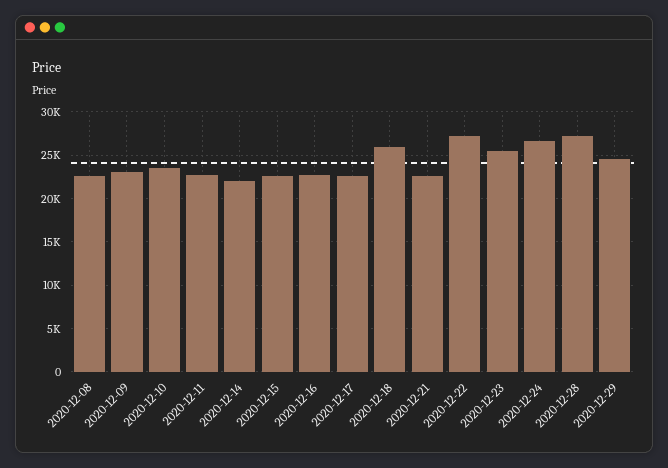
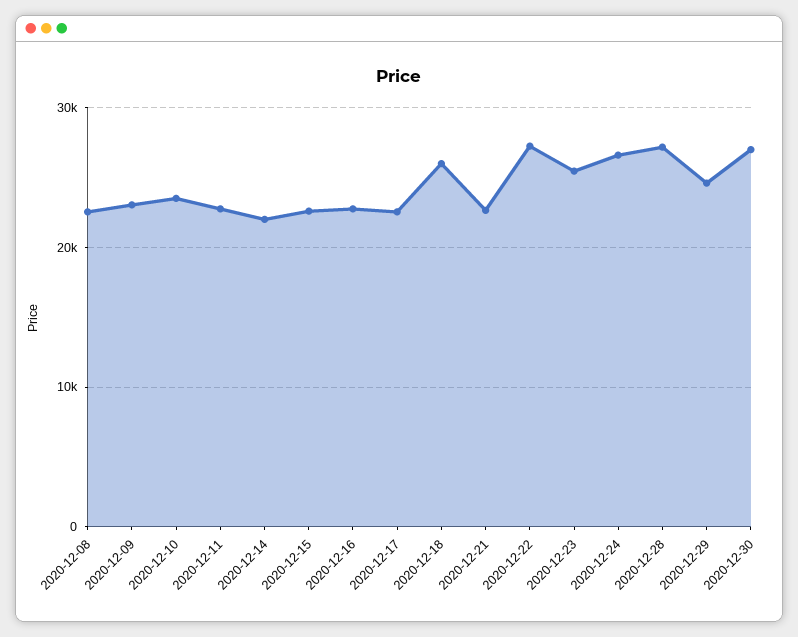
2020-12-30: none -> 27000

